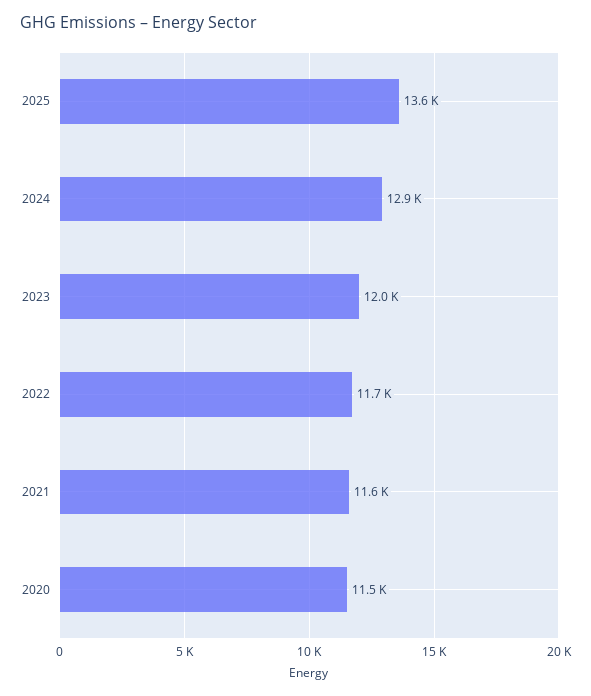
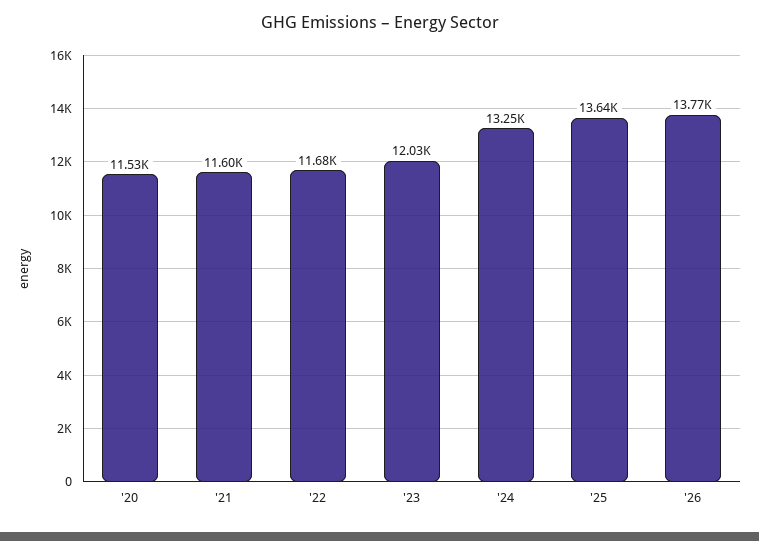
2024: 12900 -> 13250
'26: none -> 13770

